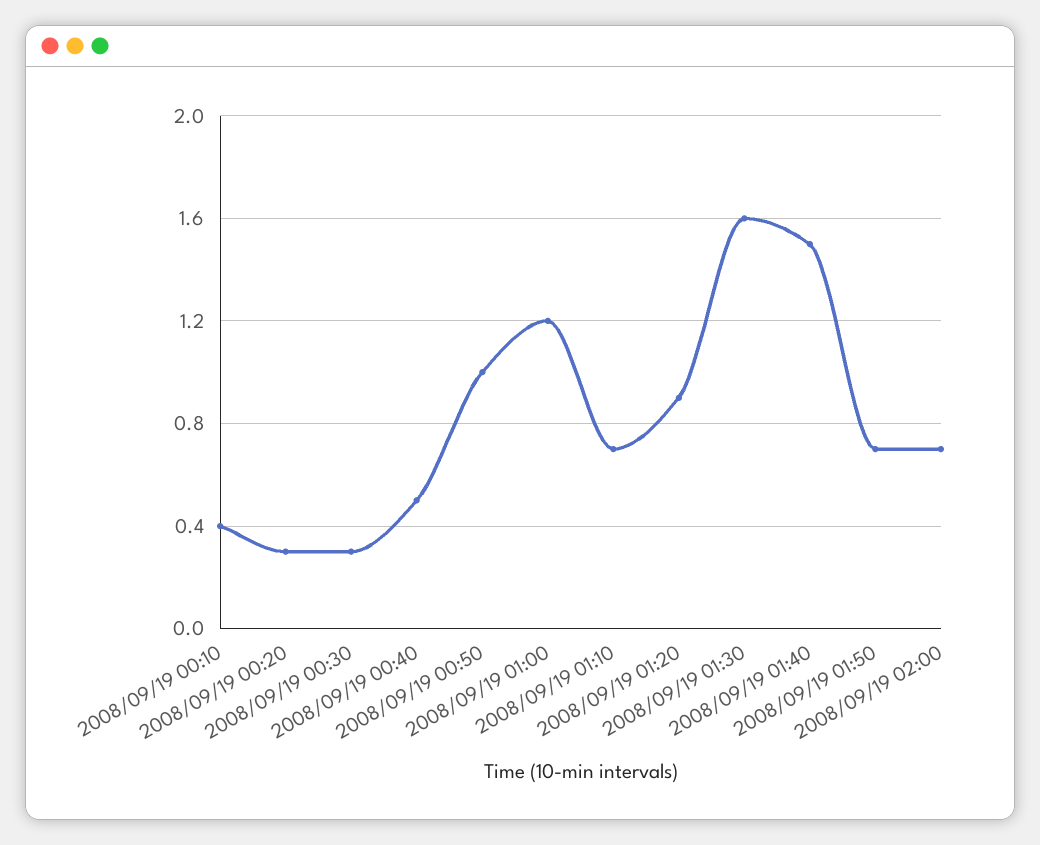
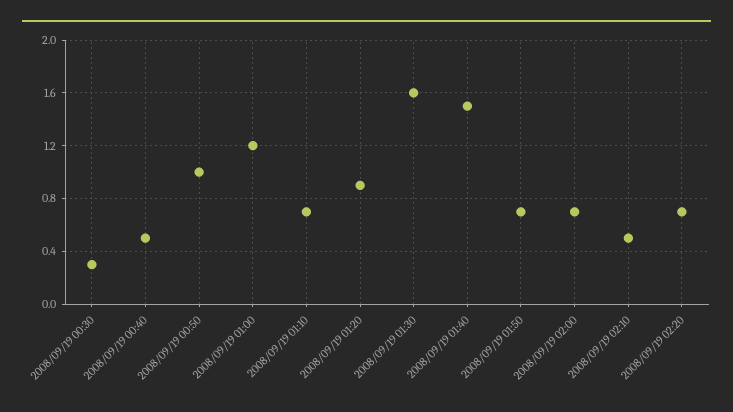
2008/09/19 00:10: 0.4 -> none
2008/09/19 00:20: 0.3 -> none
2008/09/19 02:10: none -> 0.5
2008/09/19 02:20: none -> 0.7

